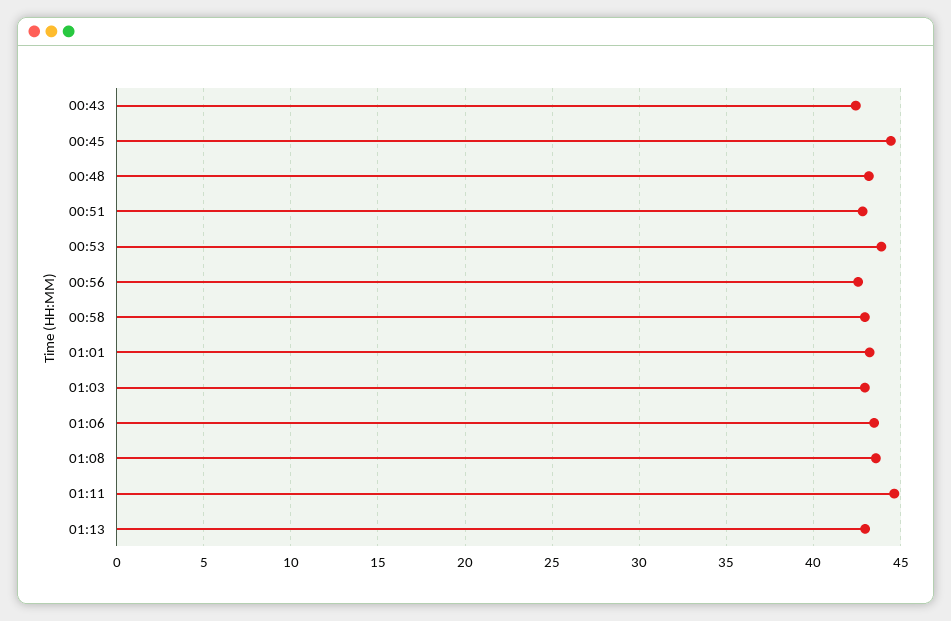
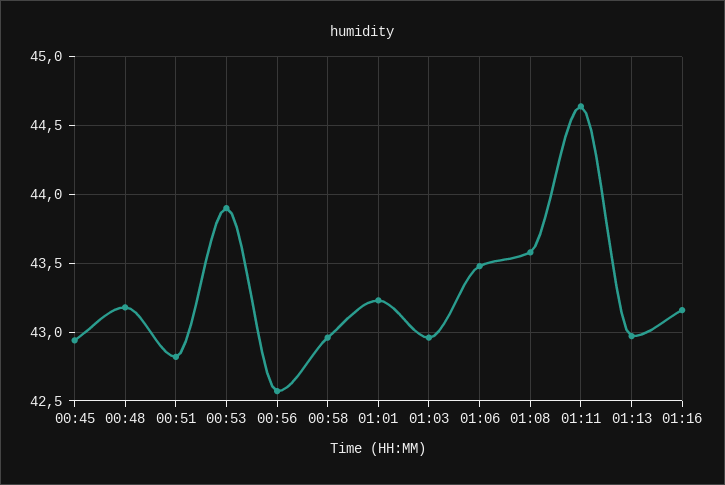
00:43: 42.5 -> none
00:45: 44.5 -> 42.95
01:16: none -> 43.15

